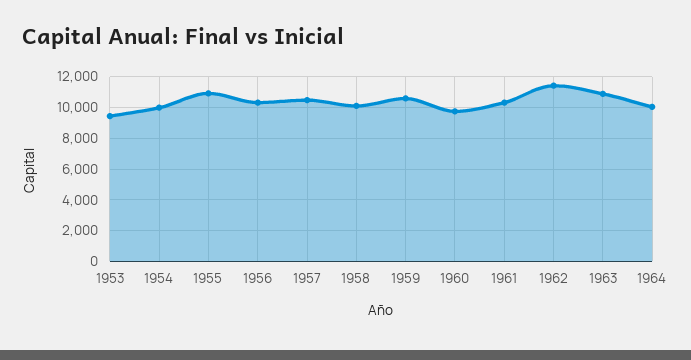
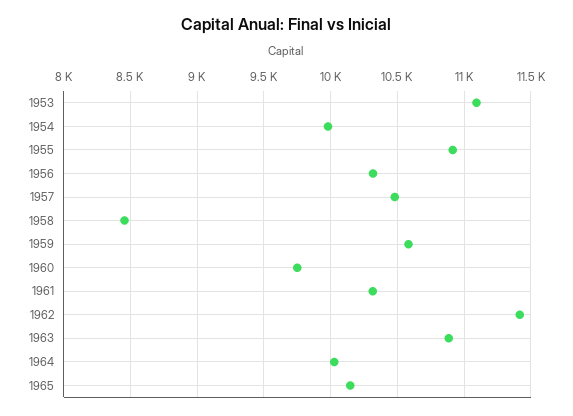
1953: 9500 -> 11100
1958: 10000 -> 8450
1965: none -> 10150

